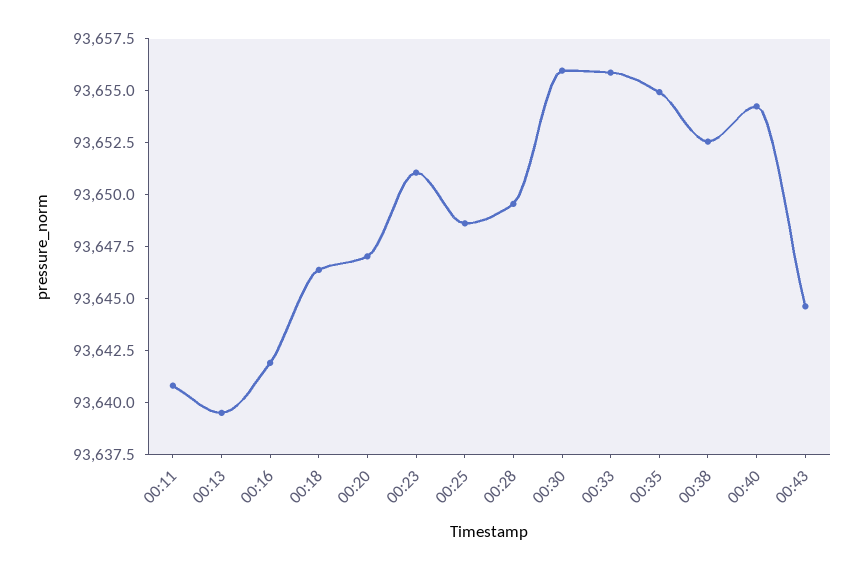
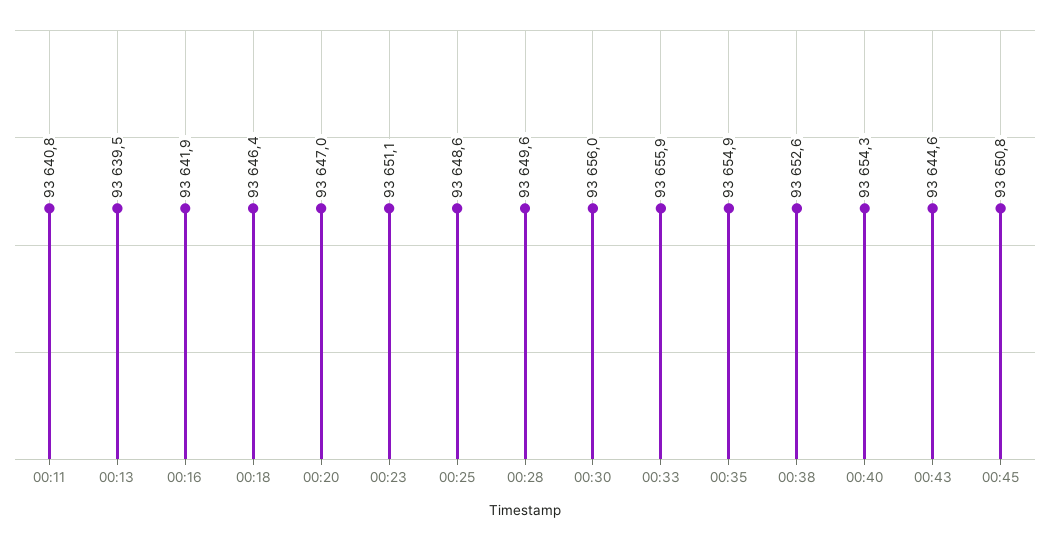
00:45: none -> 93650.8

